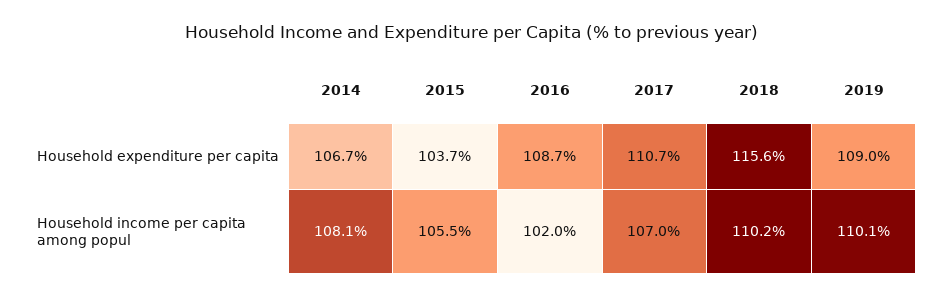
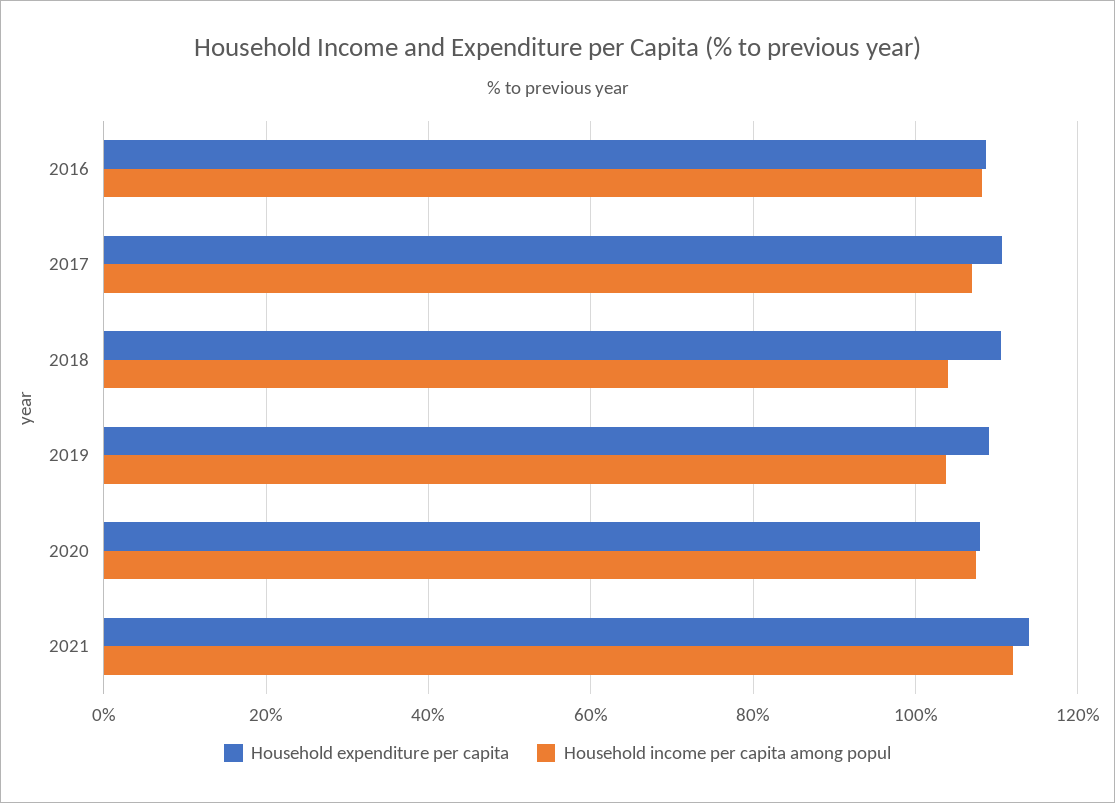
Household expenditure per capita, 2014: 106.7 -> none
Household expenditure per capita, 2015: 103.7 -> none
Household expenditure per capita, 2018: 115.6 -> 110
Household income per capita among popul, 2014: 108.1 -> none
Household income per capita among popul, 2015: 105.5 -> none
Household income per capita among popul, 2016: 102 -> 108
Household income per capita among popul, 2018: 110.2 -> 104
Household income per capita among popul, 2019: 110.1 -> 104
Household expenditure per capita, 2020: none -> 108
Household income per capita among popul, 2020: none -> 108
Household expenditure per capita, 2021: none -> 114
Household income per capita among popul, 2021: none -> 112

